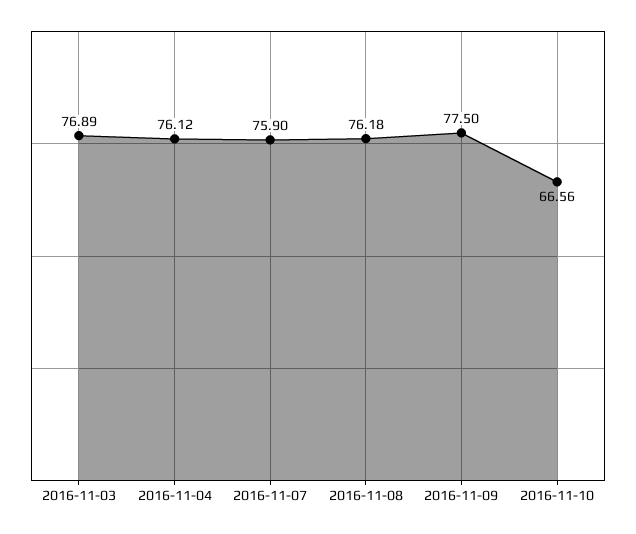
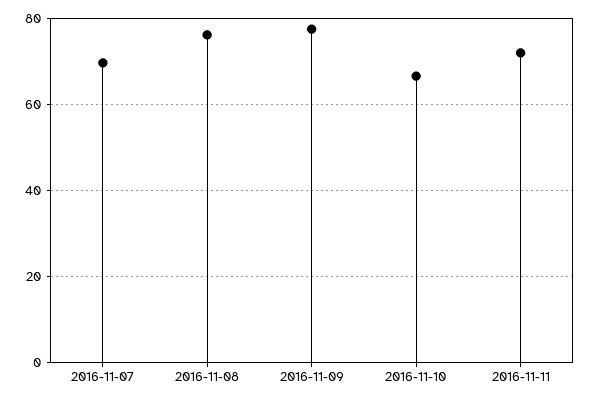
2016-11-03: 76.89 -> none
2016-11-04: 76.12 -> none
2016-11-07: 75.9 -> 70
2016-11-11: none -> 72

